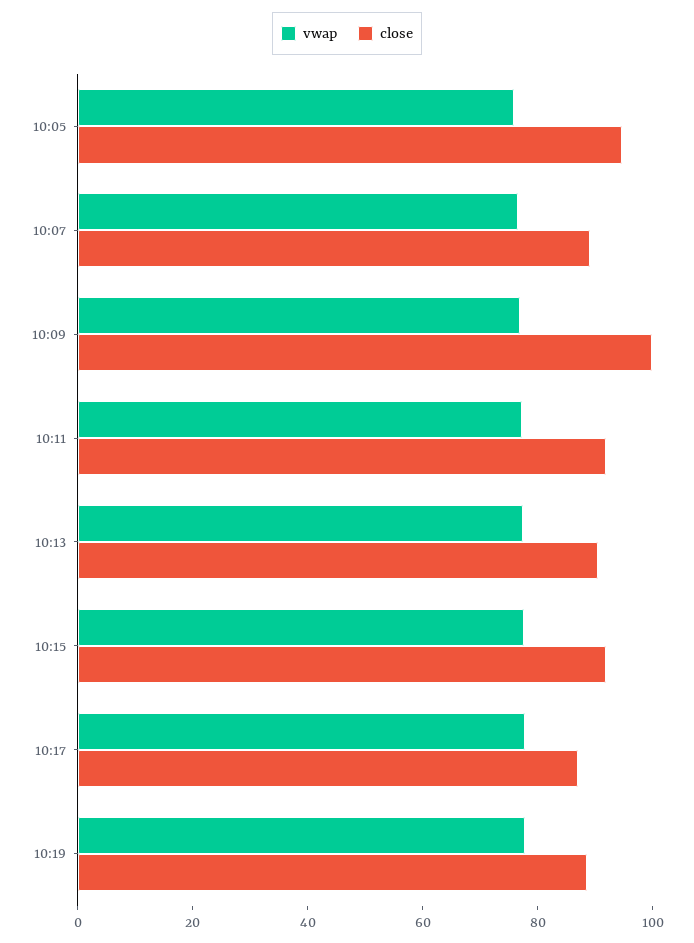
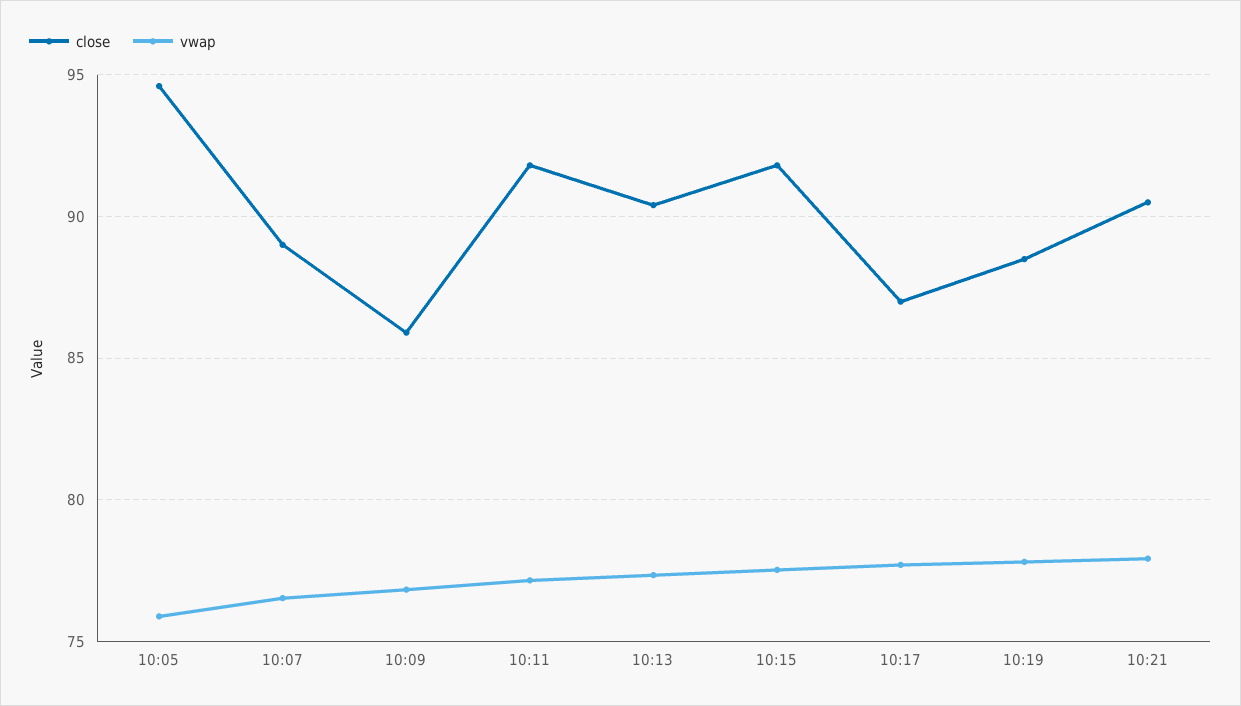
close, 10:09: 100 -> 86
close, 10:21: none -> 90.5
vwap, 10:21: none -> 78

